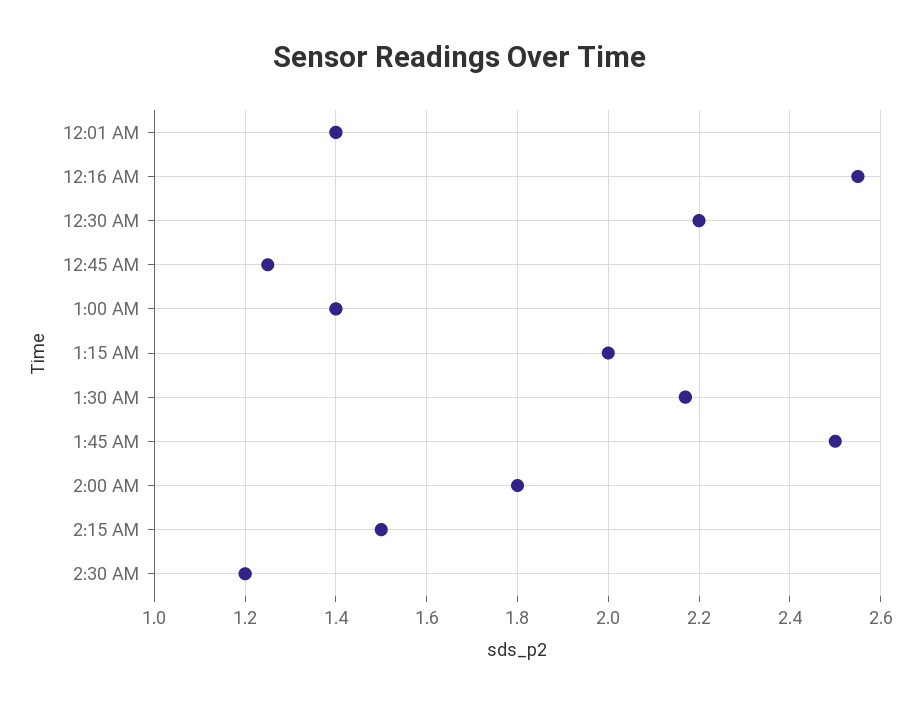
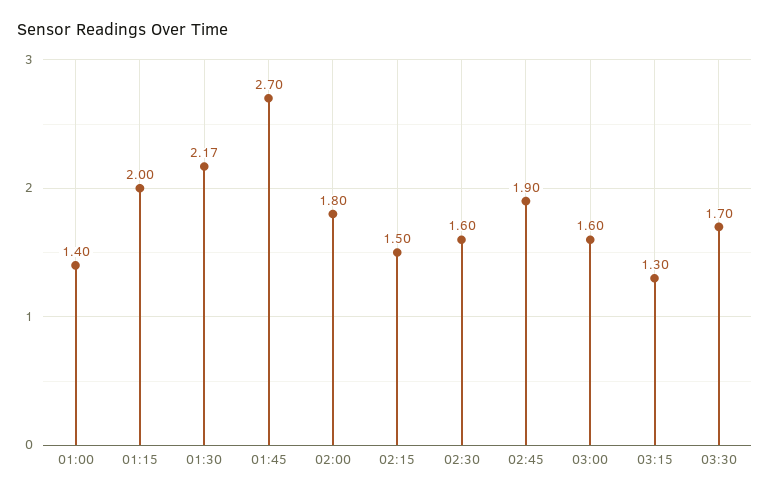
12:01 AM: 1.4 -> none
12:16 AM: 2.55 -> none
12:30 AM: 2.2 -> none
12:45 AM: 1.25 -> none
1:45 AM: 2.5 -> 2.7
2:30 AM: 1.2 -> 1.6
02:45: none -> 1.9
03:00: none -> 1.6
03:15: none -> 1.3
03:30: none -> 1.7

